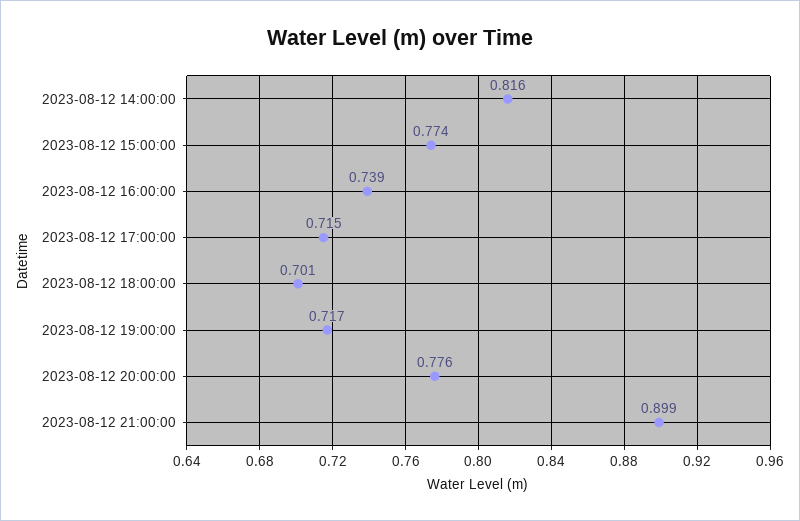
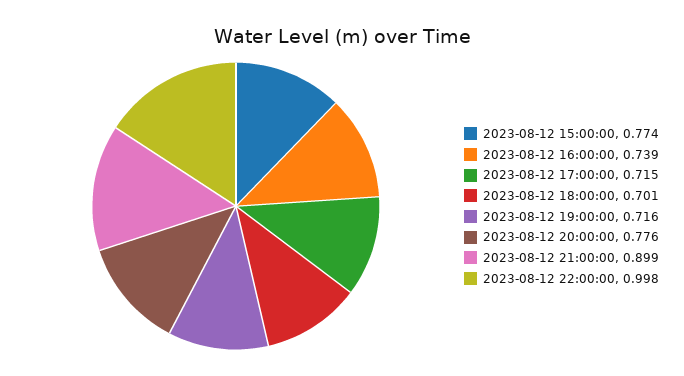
2023-08-12 14:00:00: 0.816 -> none
2023-08-12 19:00:00: 0.717 -> 0.716
2023-08-12 22:00:00: none -> 0.998

